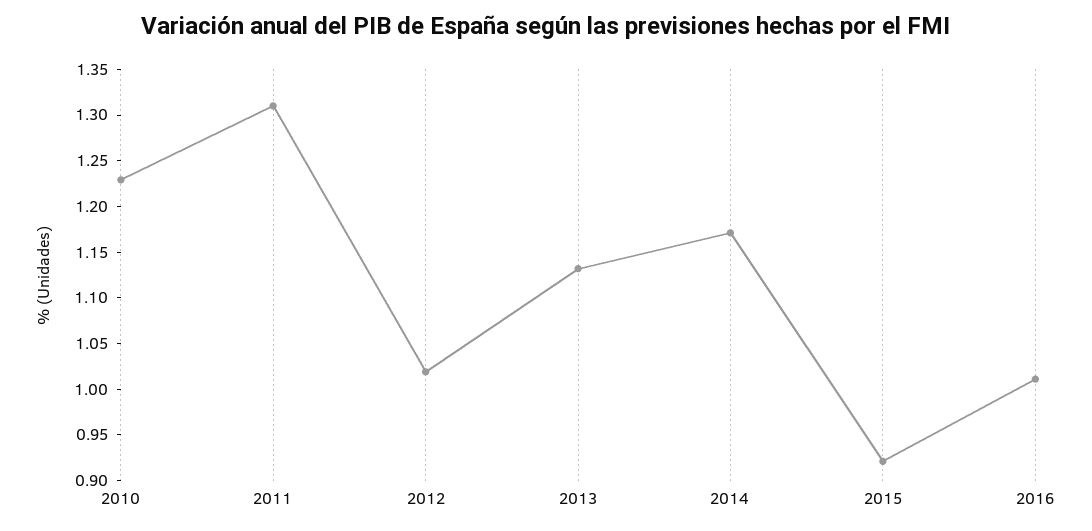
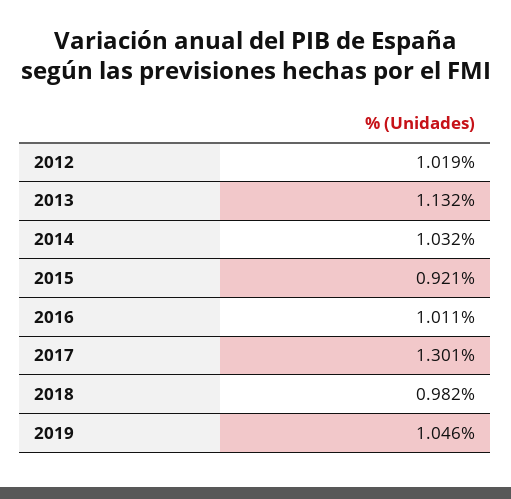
2010: 1.23 -> none
2011: 1.31 -> none
2014: 1.17 -> 1.032
2017: none -> 1.301
2018: none -> 0.982
2019: none -> 1.046

